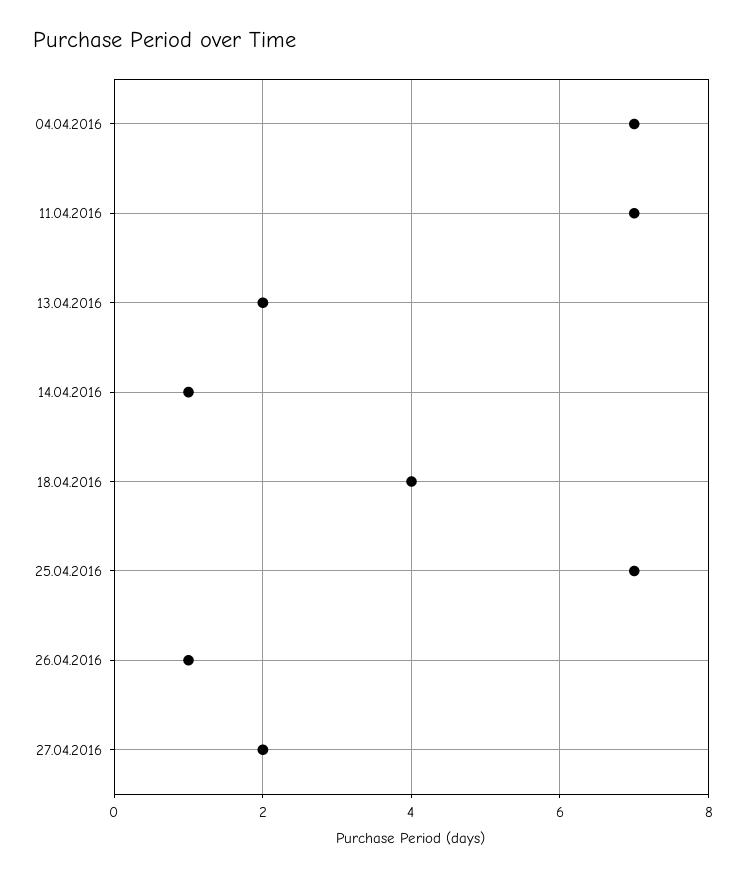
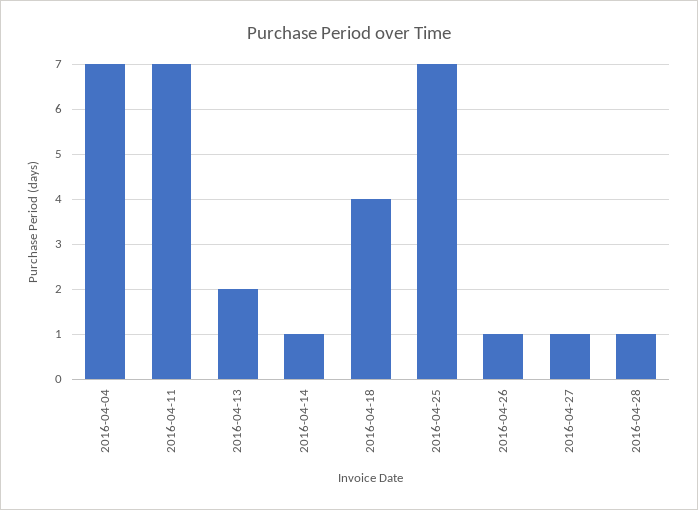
27.04.2016: 2 -> 1
2016-04-28: none -> 1

